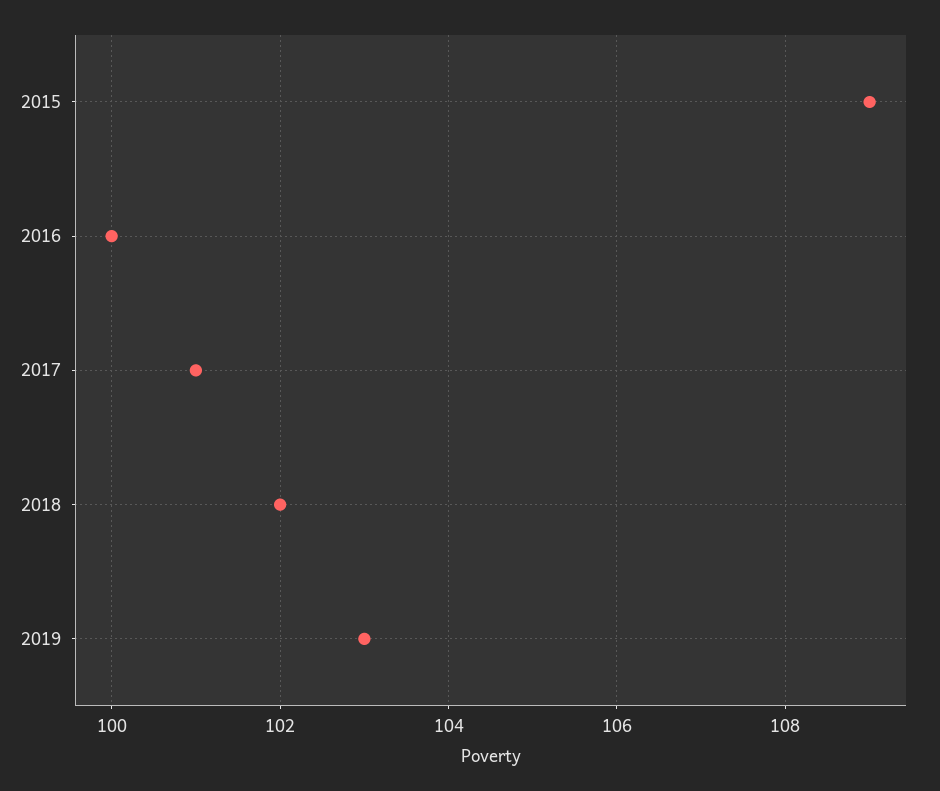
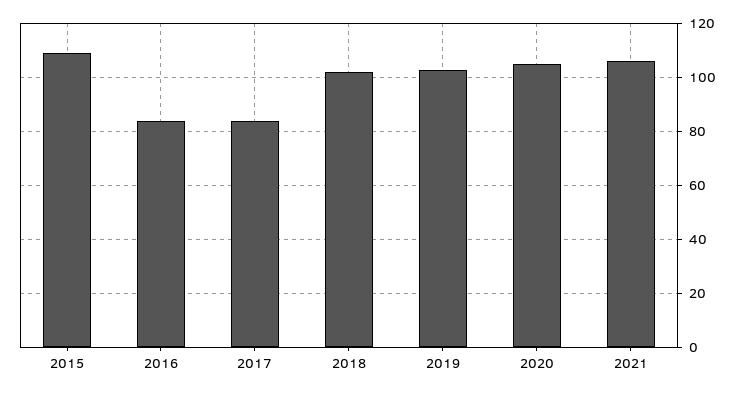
2016: 100 -> 85
2017: 101 -> 85
2020: none -> 105
2021: none -> 105

